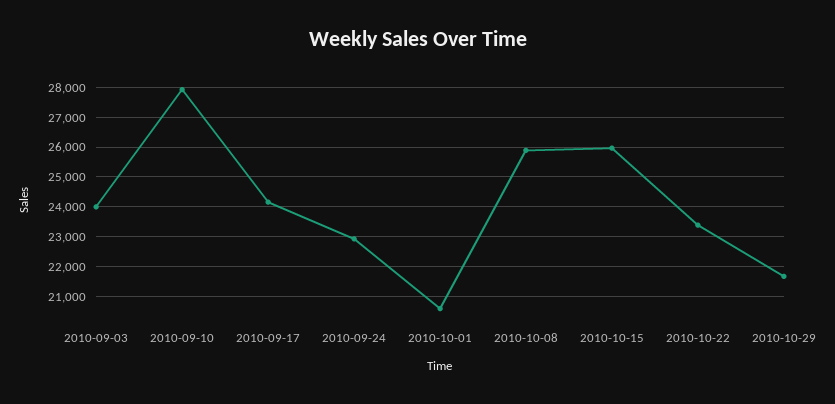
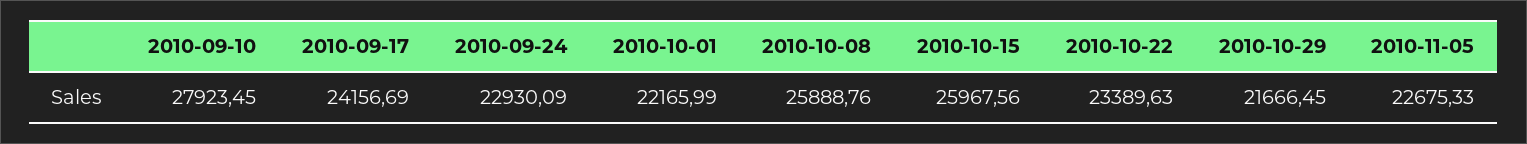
2010-09-03: 24000 -> none
2010-10-01: 20500 -> 22165.99
2010-11-05: none -> 22675.33

